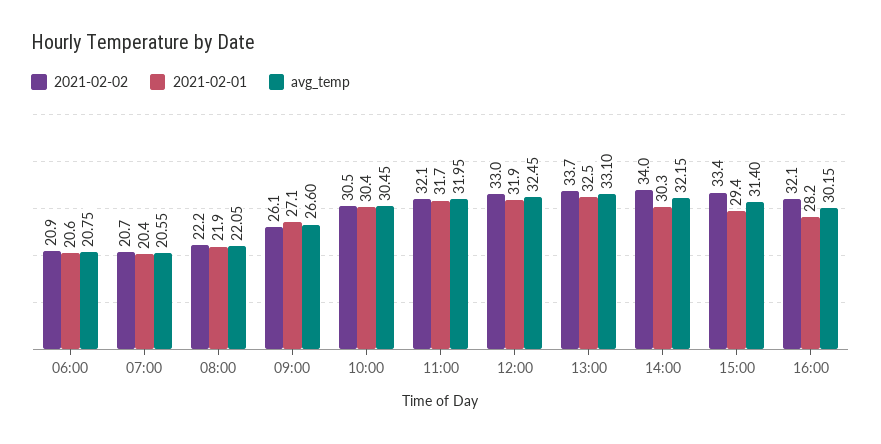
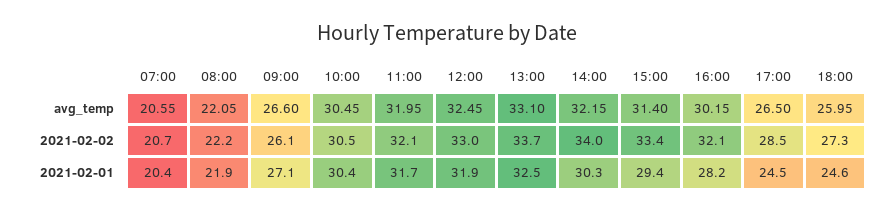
2021-02-02, 06:00: 20.9 -> none
2021-02-01, 06:00: 20.6 -> none
avg_temp, 06:00: 20.75 -> none
avg_temp, 17:00: none -> 26.5
avg_temp, 18:00: none -> 25.95
2021-02-02, 17:00: none -> 28.5
2021-02-02, 18:00: none -> 27.3
2021-02-01, 17:00: none -> 24.5
2021-02-01, 18:00: none -> 24.6

